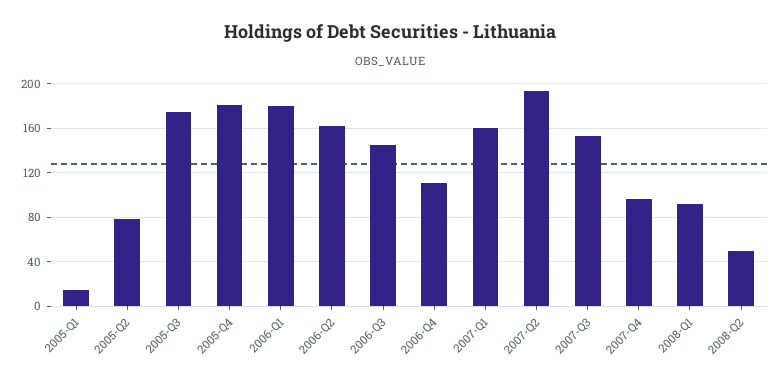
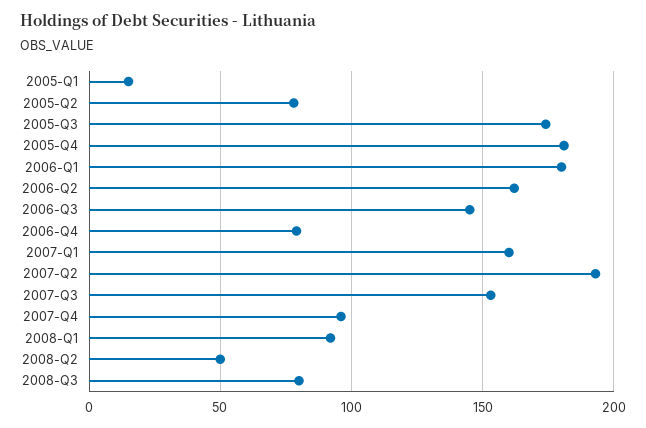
2006-Q4: 110 -> 80
2008-Q3: none -> 80

